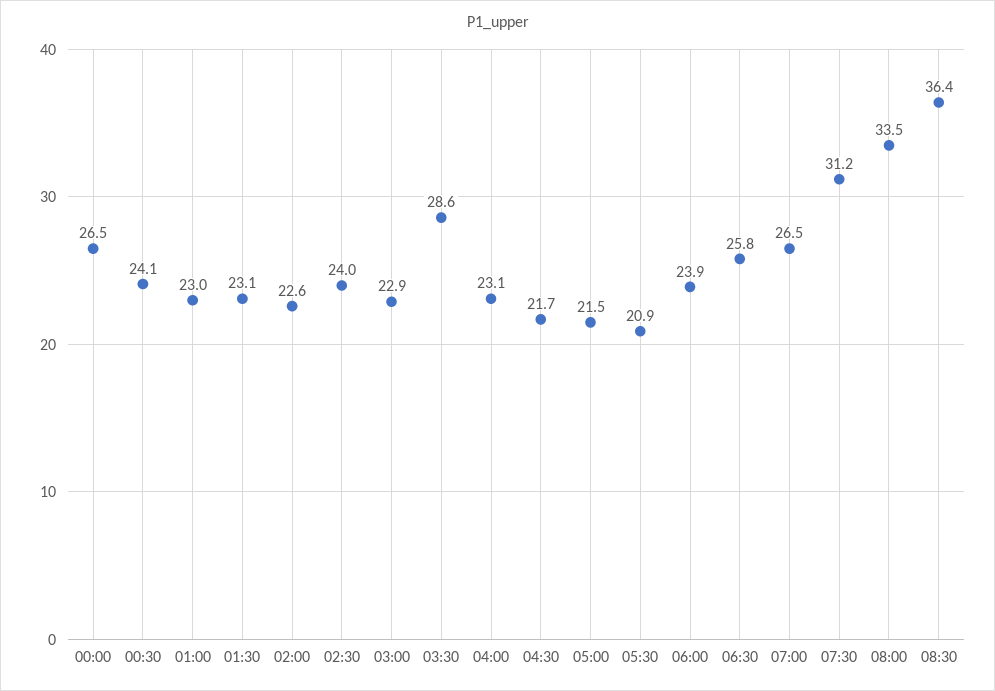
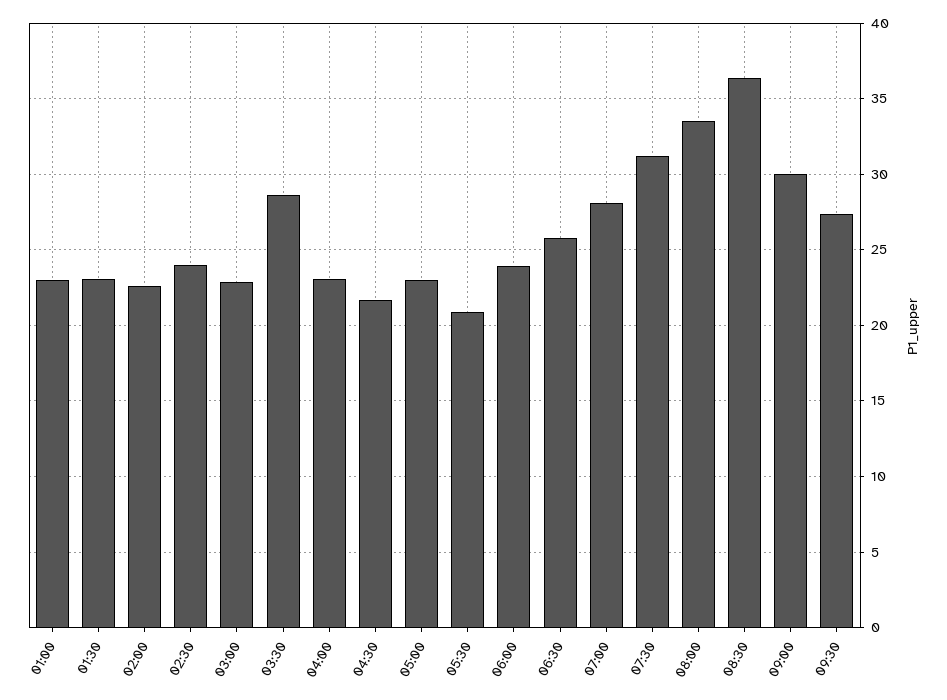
00:00: 26.5 -> none
00:30: 24.1 -> none
05:00: 21.5 -> 23
07:00: 26.5 -> 28
09:00: none -> 30
09:30: none -> 27.5

